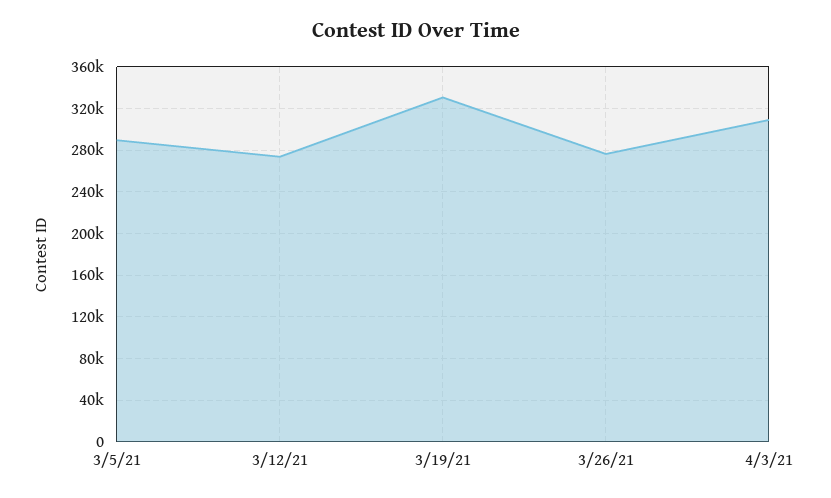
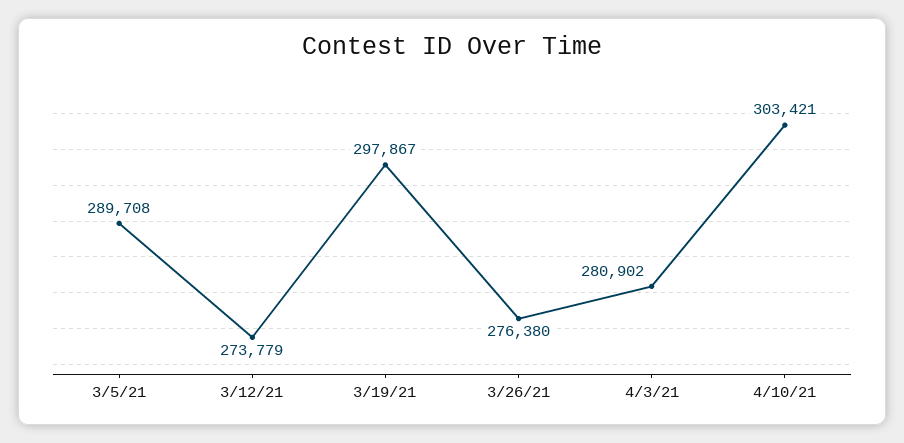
3/19/21: 330000 -> 297867
4/3/21: 310000 -> 280902
4/10/21: none -> 303421

